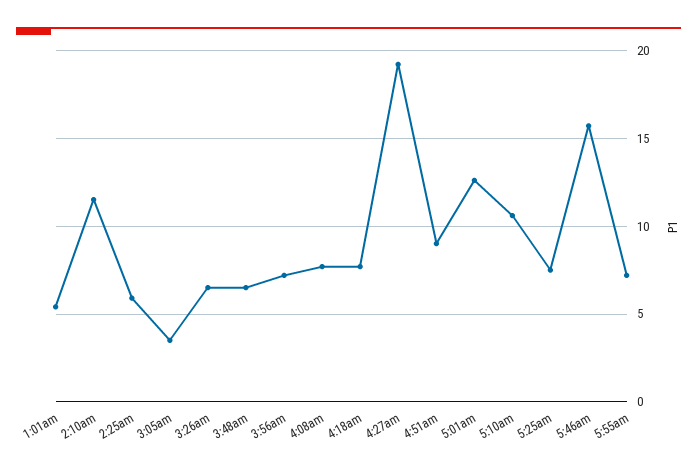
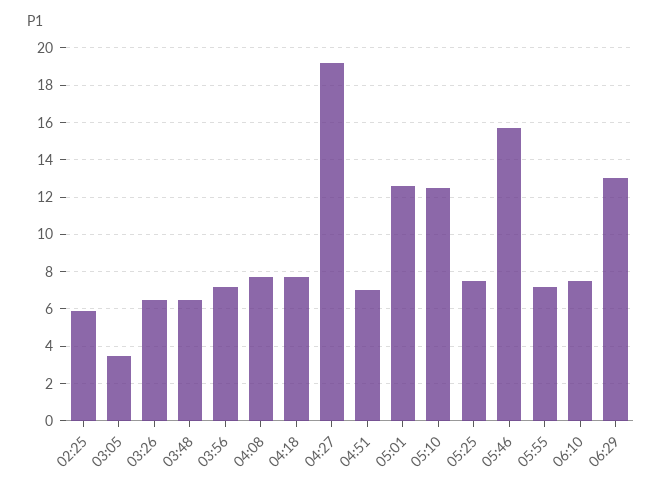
1:01am: 5.5 -> none
2:10am: 11.5 -> none
4:51am: 9 -> 7
5:10am: 10.5 -> 12.5
06:10: none -> 7.5
06:29: none -> 13

